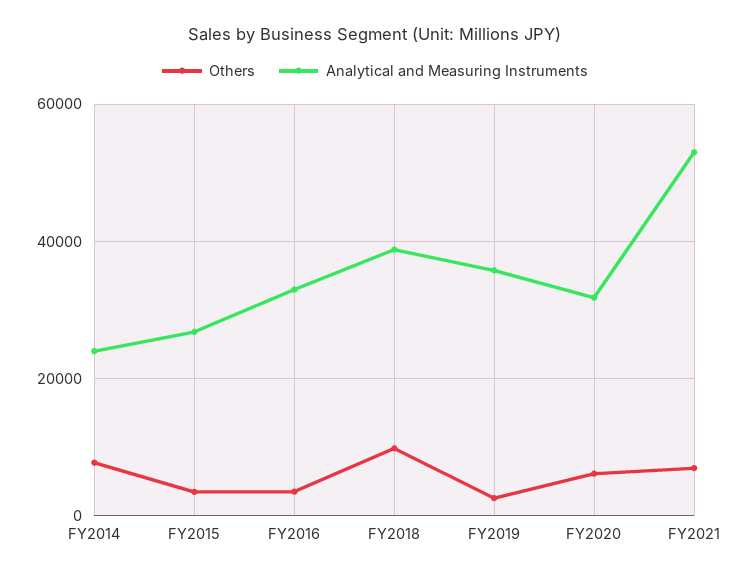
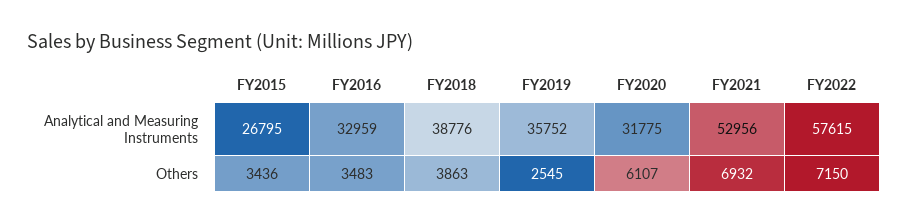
Others, FY2014: 8000 -> none
Analytical and Measuring Instruments, FY2014: 24000 -> none
Others, FY2018: 10000 -> 3863
Analytical and Measuring Instruments, FY2022: none -> 57615
Others, FY2022: none -> 7150

